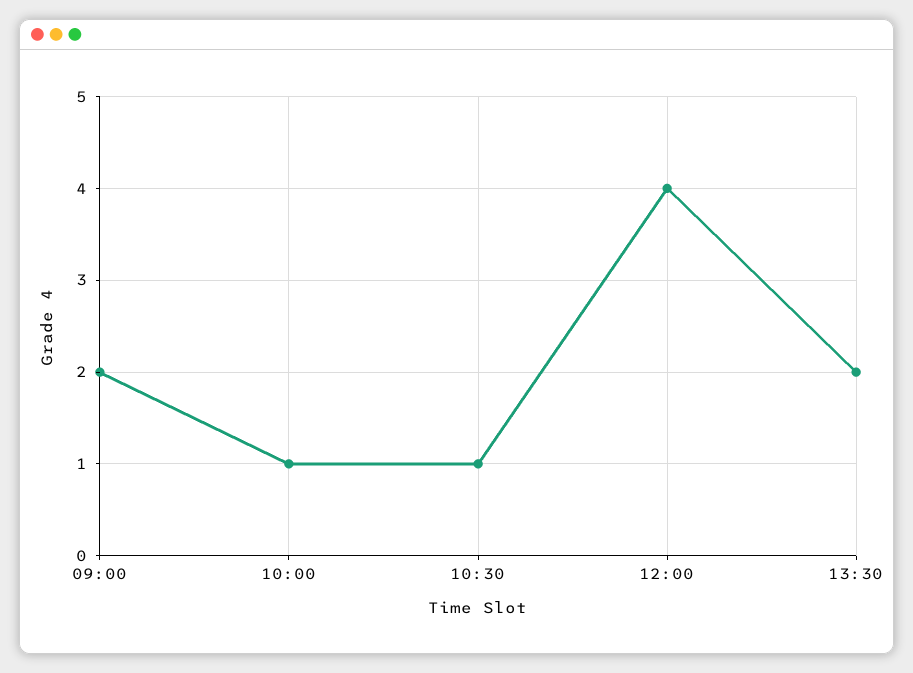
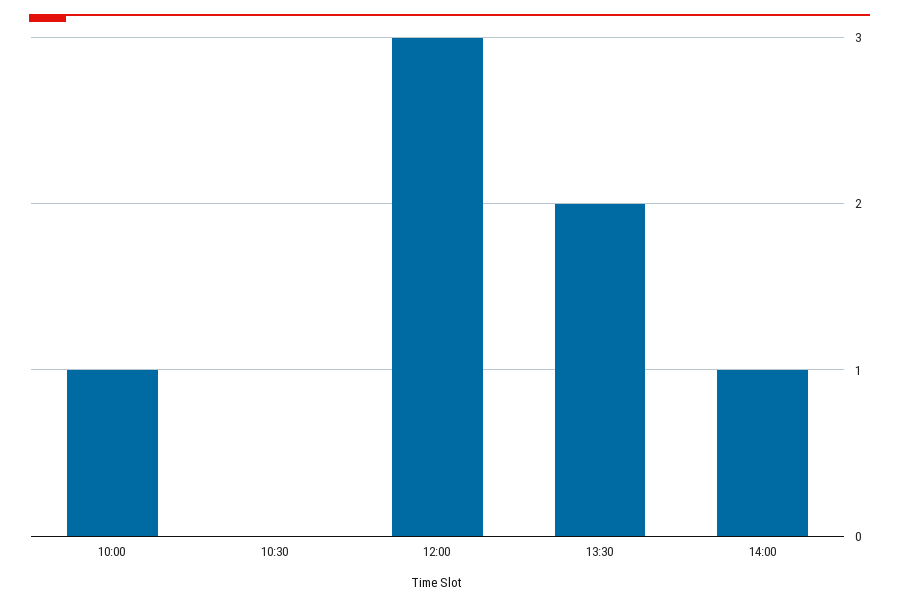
09:00: 2 -> none
10:30: 1 -> 0
12:00: 4 -> 3
14:00: none -> 1

